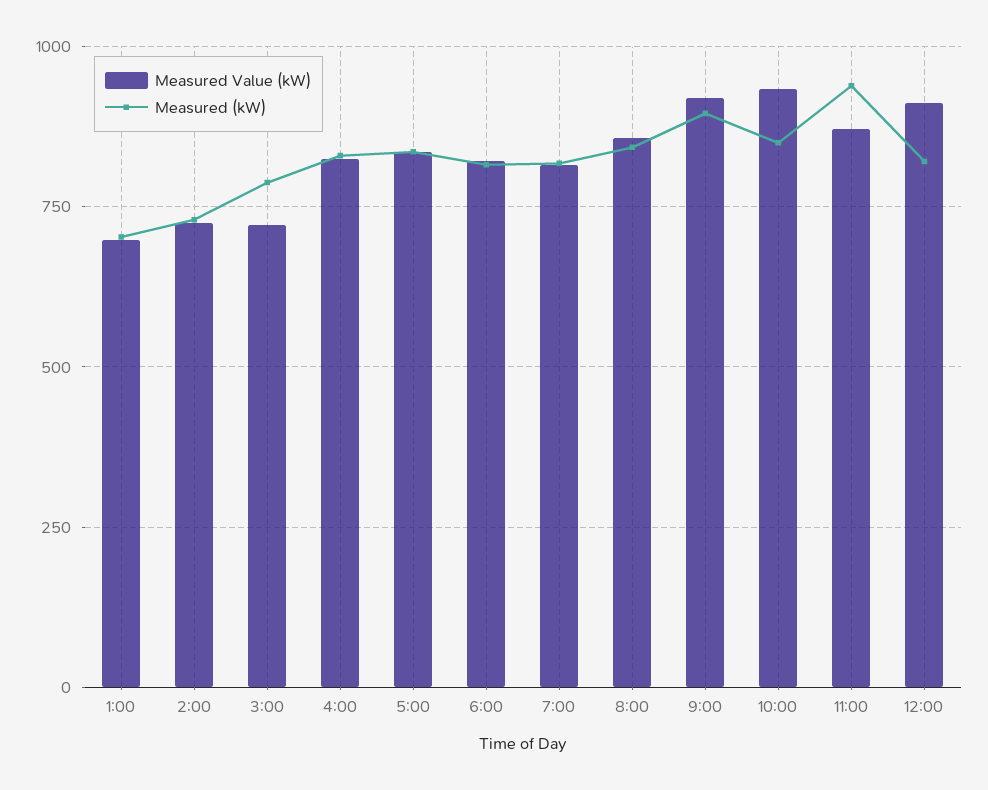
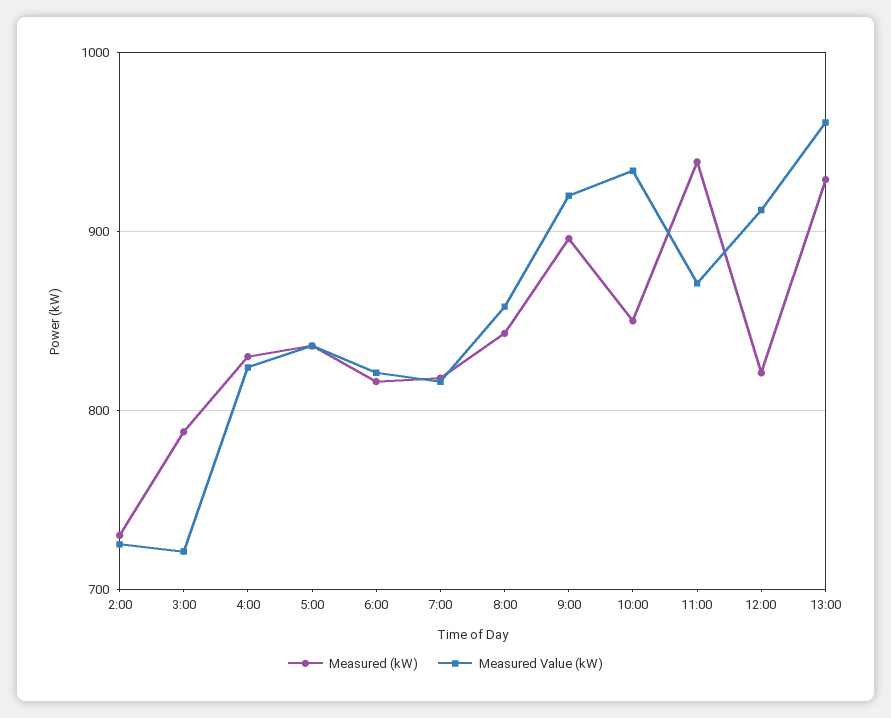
Measured Value (kW), 1:00: 700 -> none
Measured (kW), 1:00: 700 -> none
Measured (kW), 13:00: none -> 930
Measured Value (kW), 13:00: none -> 960

